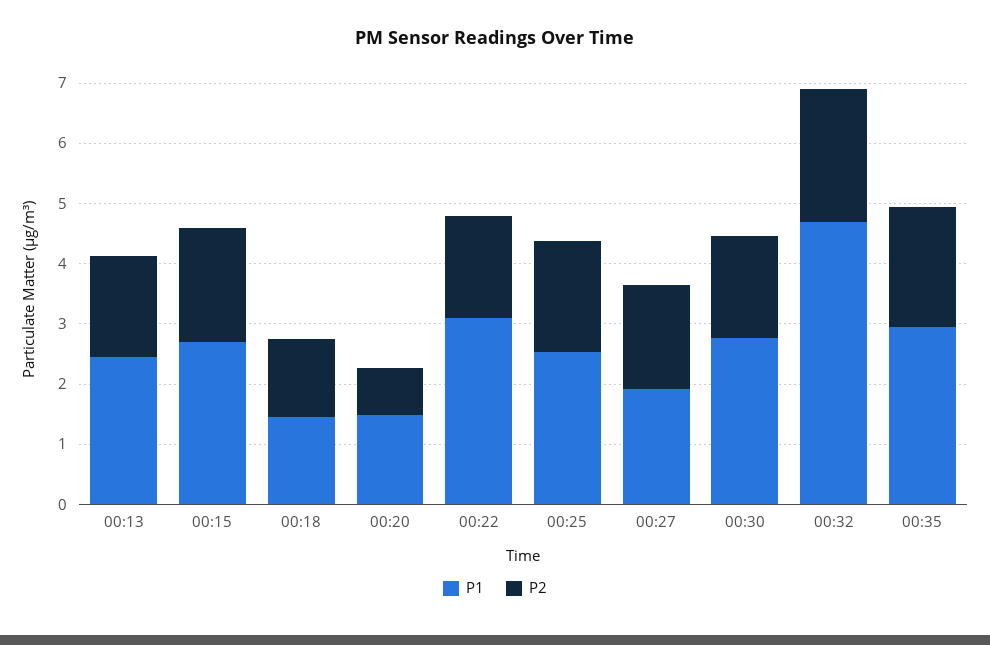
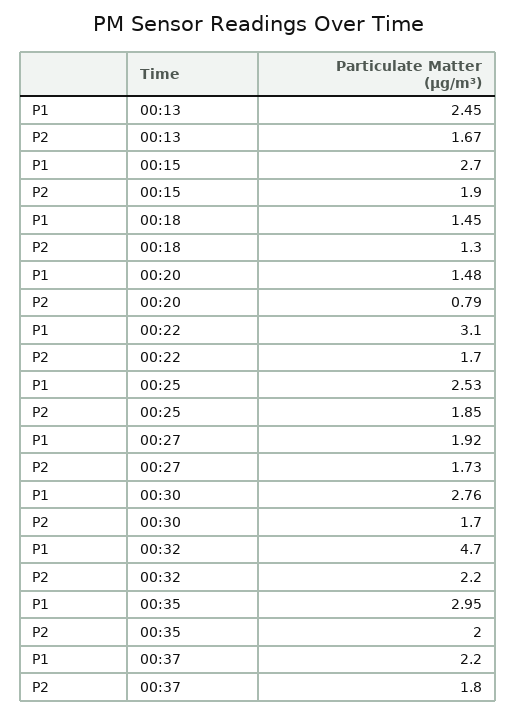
P1, 00:37: none -> 2.2
P2, 00:37: none -> 1.8

